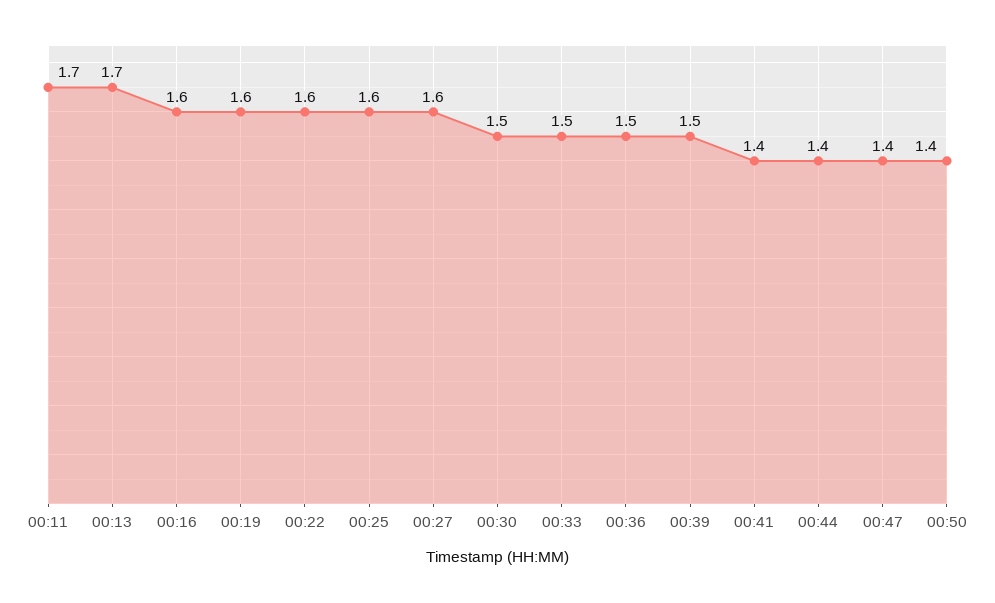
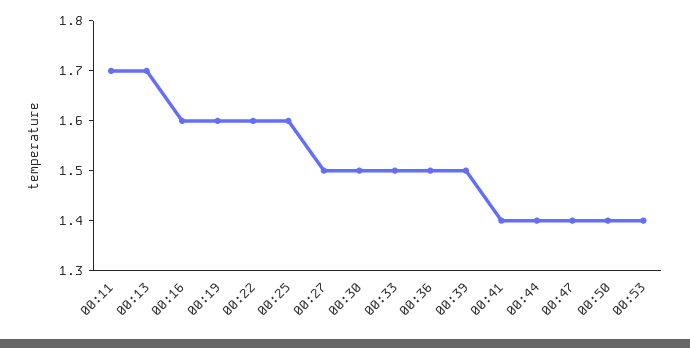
00:27: 1.6 -> 1.5
00:53: none -> 1.4

